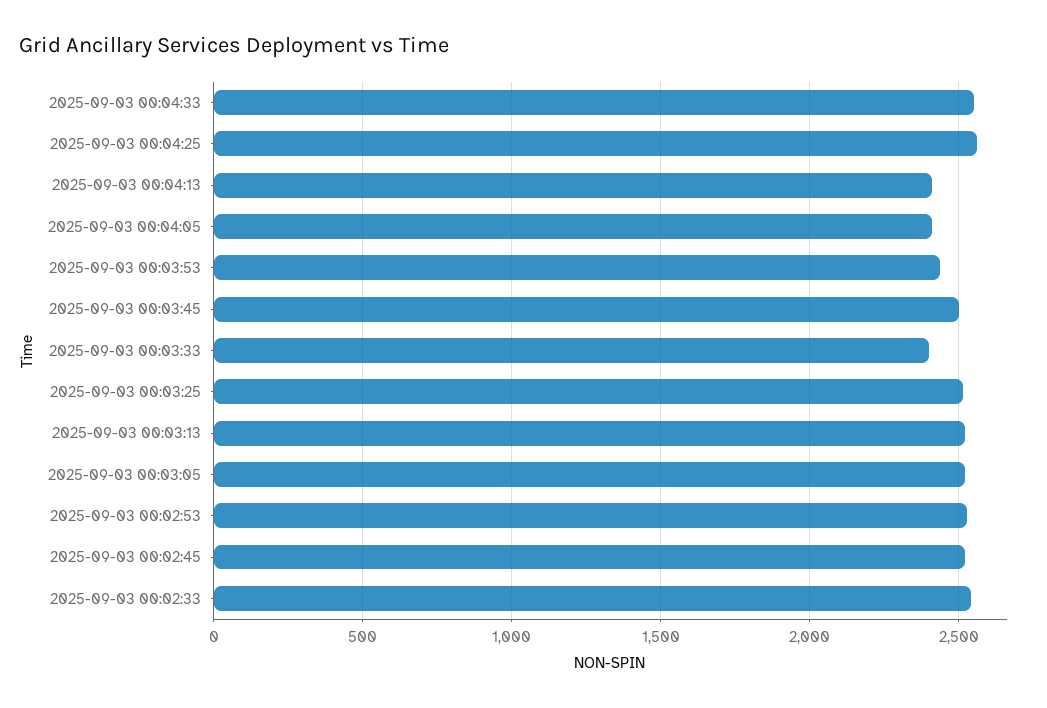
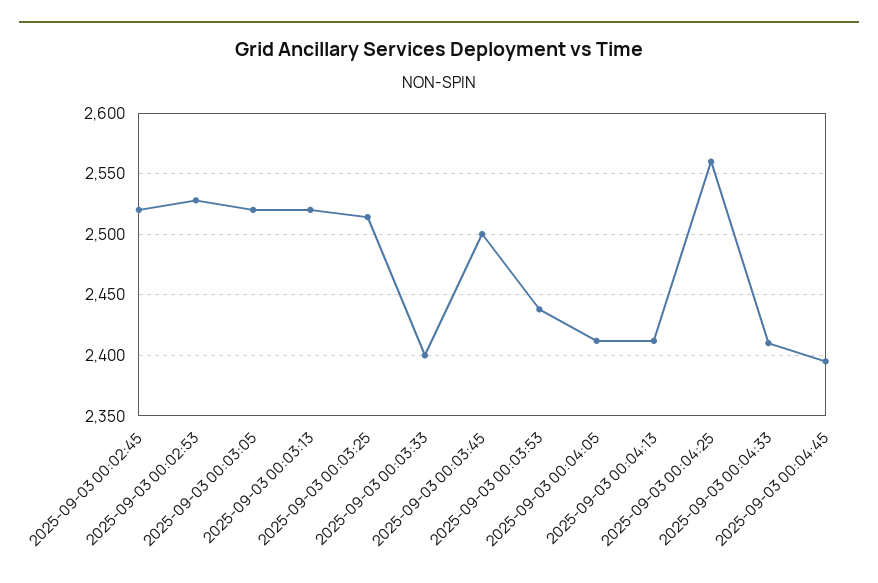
2025-09-03 00:04:33: 2550 -> 2410
2025-09-03 00:02:33: 2550 -> none
2025-09-03 00:04:45: none -> 2395

